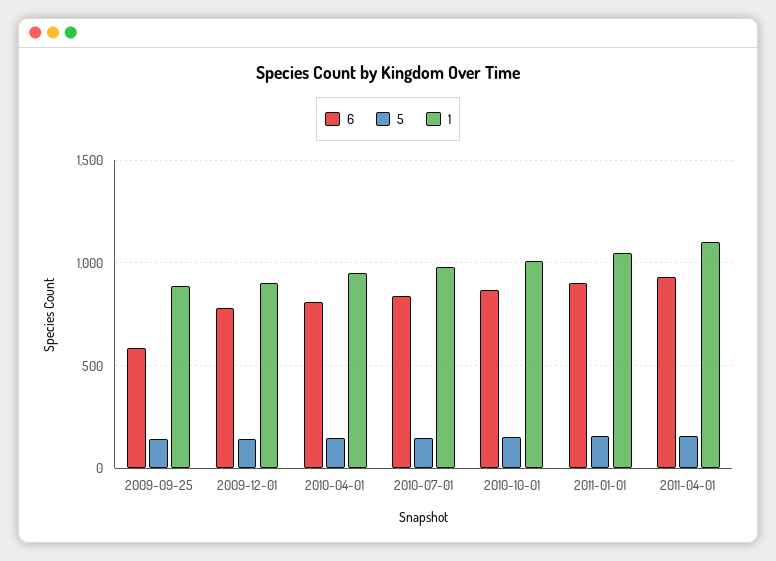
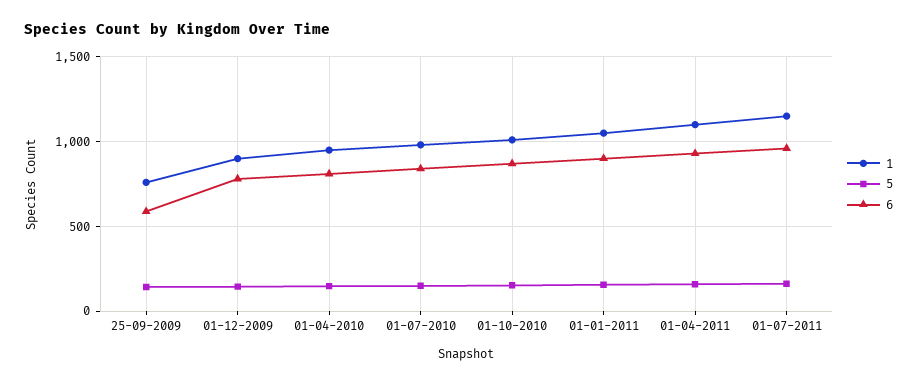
1, 2009-09-25: 900 -> 750
1, 01-07-2011: none -> 1150
5, 01-07-2011: none -> 150
6, 01-07-2011: none -> 950

